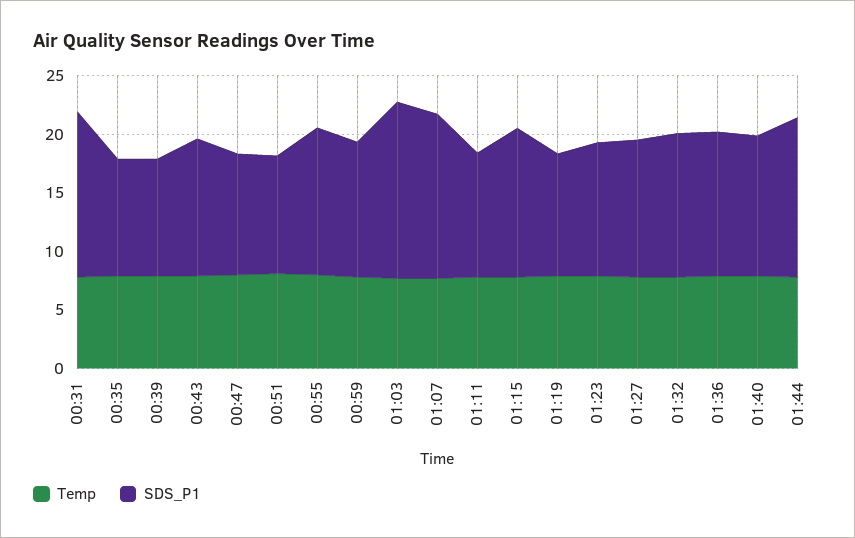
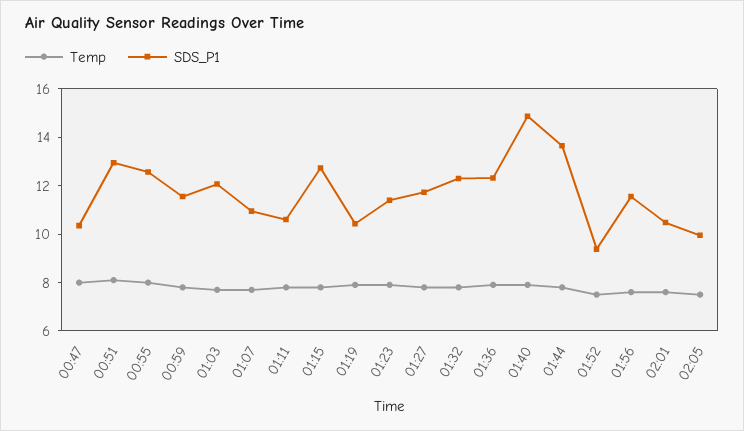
Temp, 00:31: 8 -> none
SDS_P1, 00:31: 14 -> none
Temp, 00:35: 8 -> none
SDS_P1, 00:35: 10 -> none
Temp, 00:39: 8 -> none
SDS_P1, 00:39: 10 -> none
Temp, 00:43: 8 -> none
SDS_P1, 00:43: 12 -> none
SDS_P1, 00:51: 10 -> 13
SDS_P1, 01:03: 15 -> 12
SDS_P1, 01:07: 14 -> 11
SDS_P1, 01:40: 12 -> 15
Temp, 01:52: none -> 7.5
SDS_P1, 01:52: none -> 9.5
Temp, 01:56: none -> 7.5
SDS_P1, 01:56: none -> 11.5
Temp, 02:01: none -> 7.5
SDS_P1, 02:01: none -> 10.5
Temp, 02:05: none -> 7.5
SDS_P1, 02:05: none -> 10

